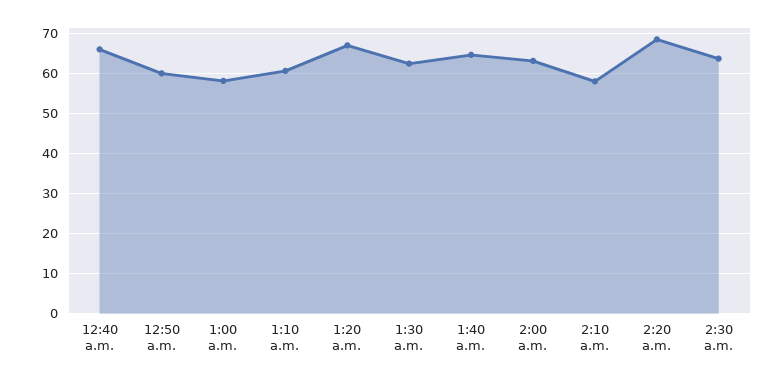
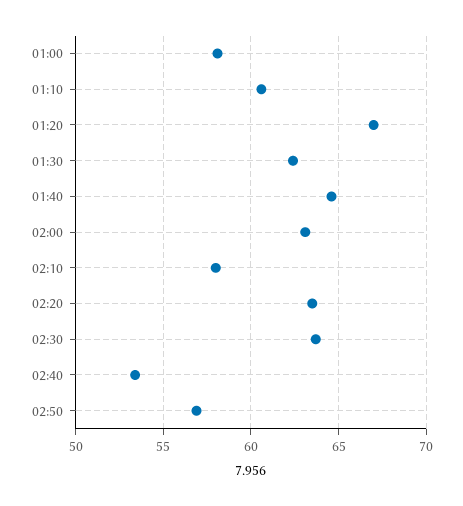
12:40 a.m.: 66 -> none
12:50 a.m.: 60 -> none
2:20 a.m.: 68 -> 63.5
02:40: none -> 53.5
02:50: none -> 57

